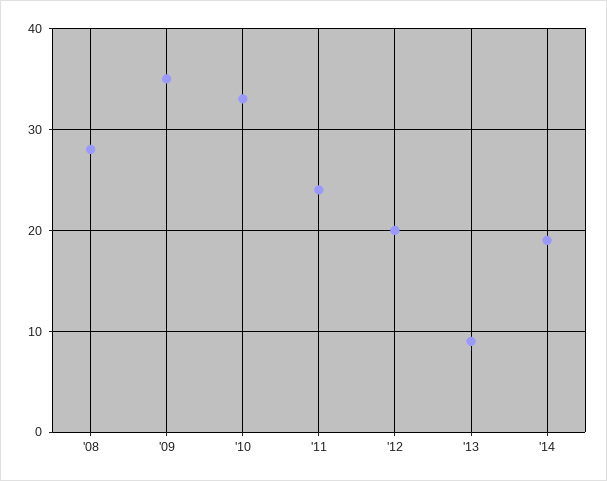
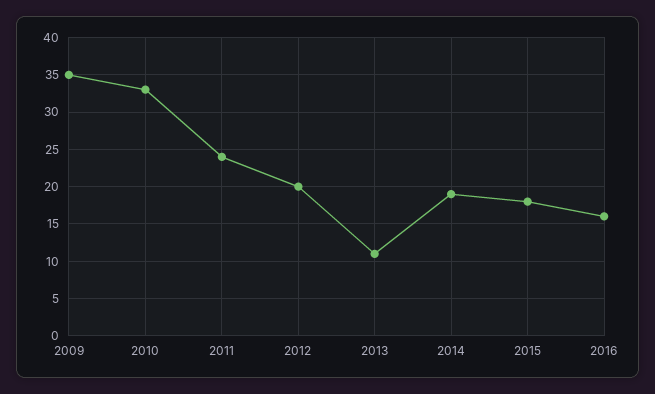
'08: 28 -> none
'13: 9 -> 11
2015: none -> 18
2016: none -> 16

